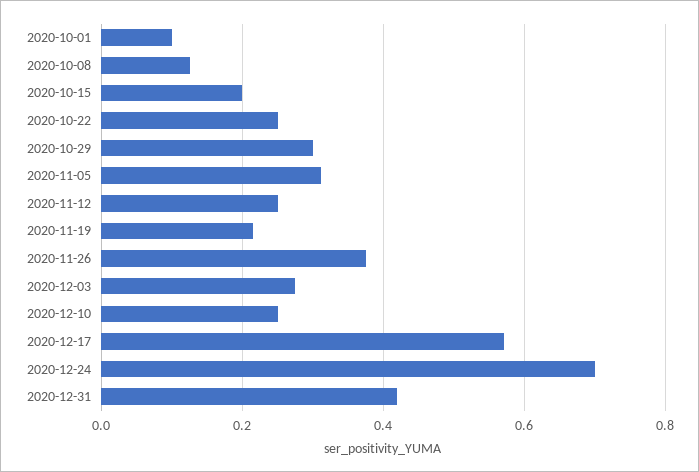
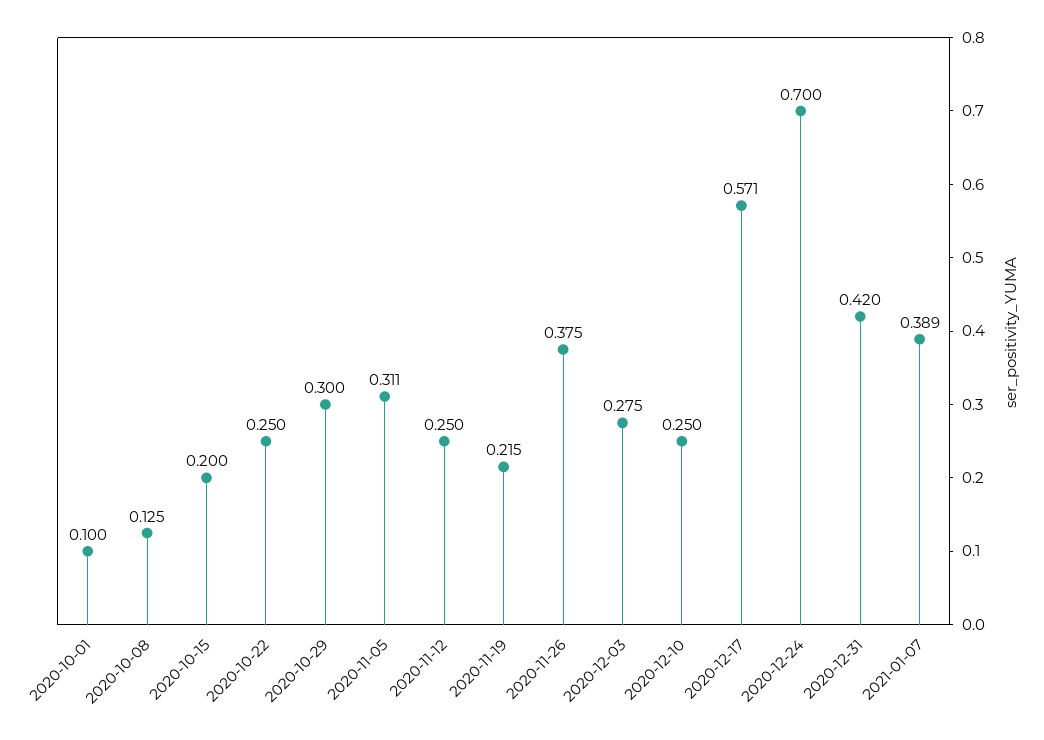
2021-01-07: none -> 0.389

